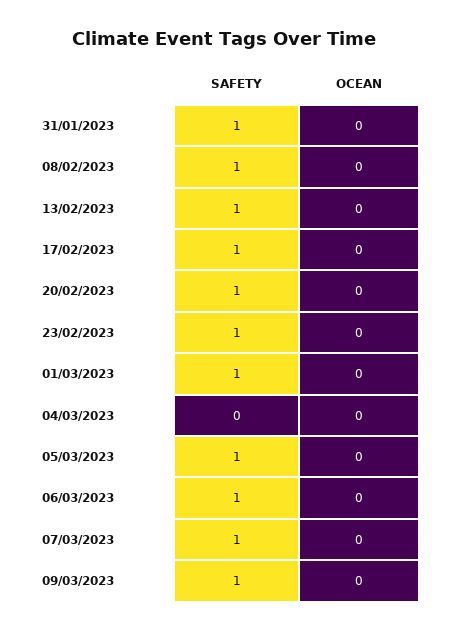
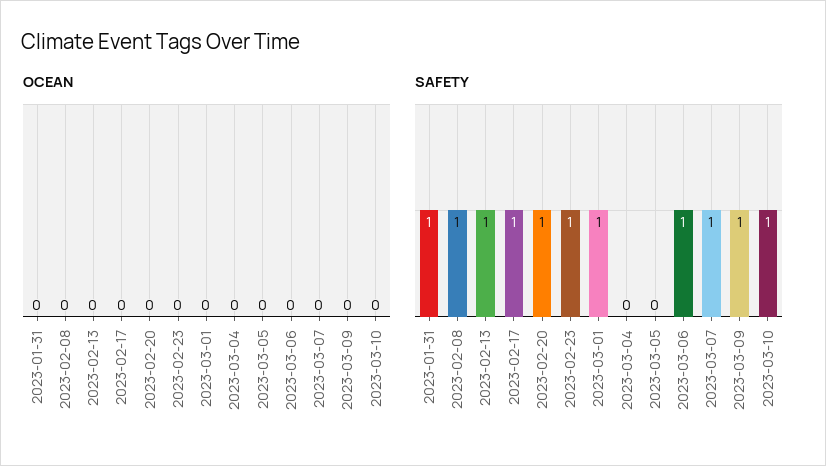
SAFETY, 05/03/2023: 1 -> 0
OCEAN, 2023-03-10: none -> 0
SAFETY, 2023-03-10: none -> 1

